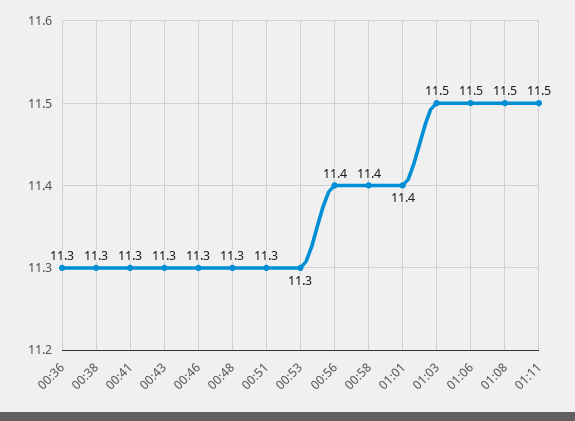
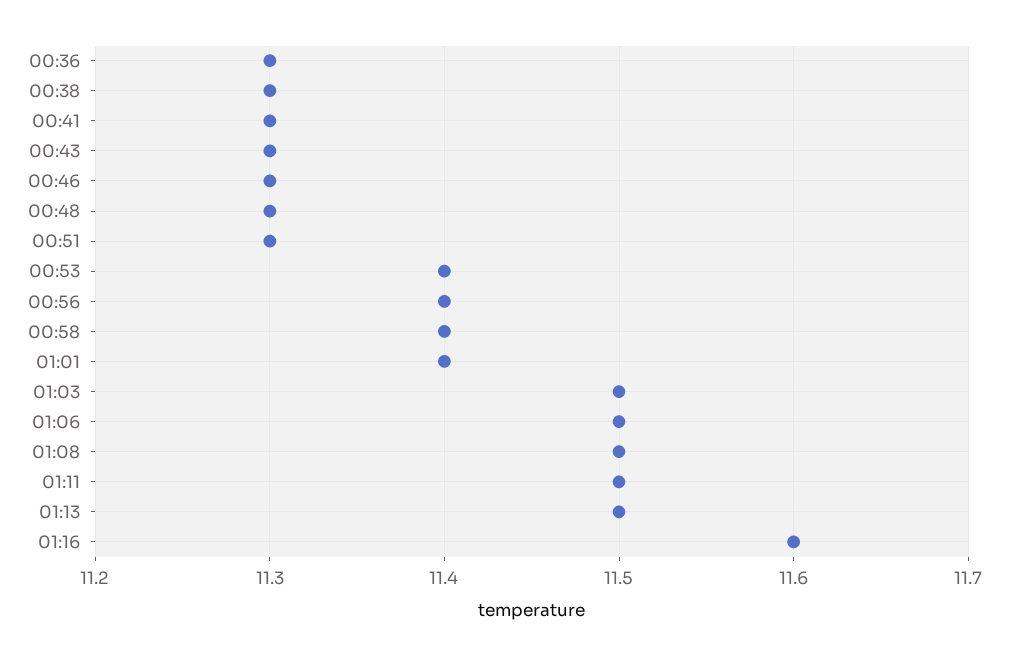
00:53: 11.3 -> 11.4
01:13: none -> 11.5
01:16: none -> 11.6

